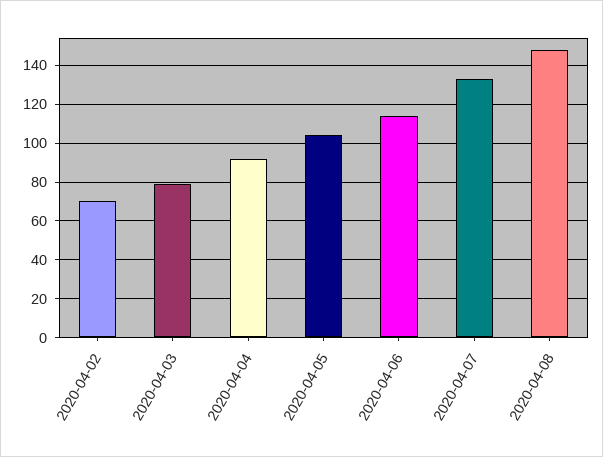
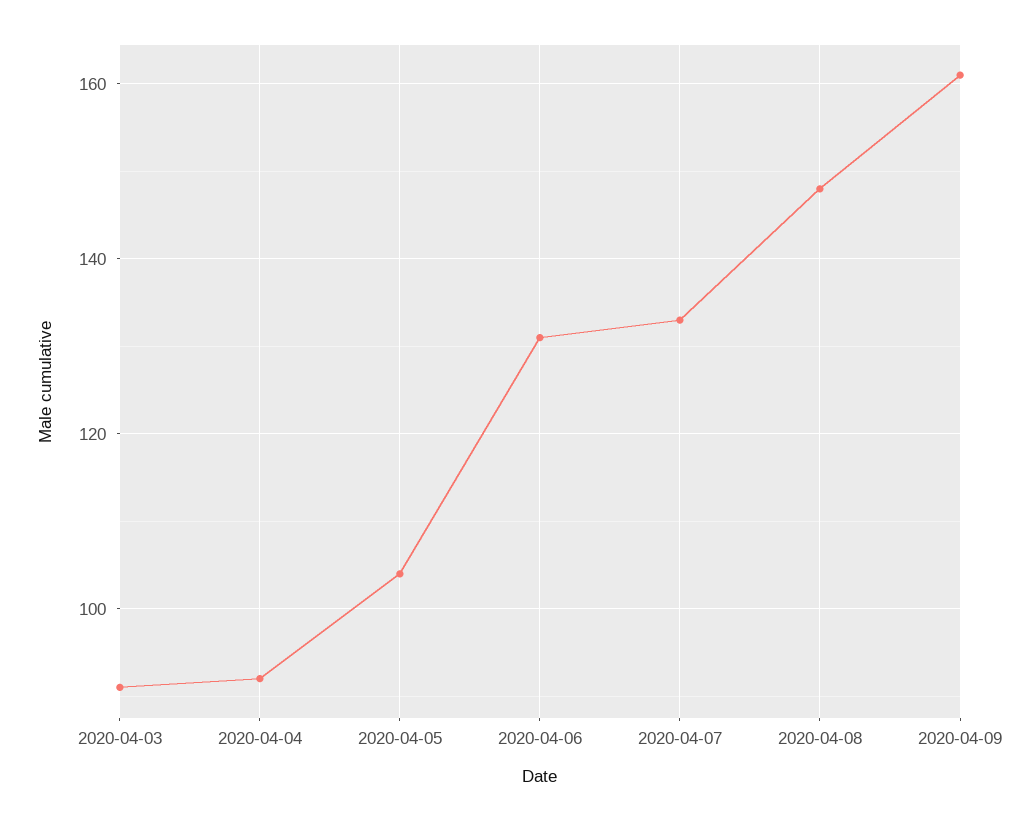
2020-04-02: 70 -> none
2020-04-03: 80 -> 90
2020-04-06: 115 -> 130
2020-04-09: none -> 160

